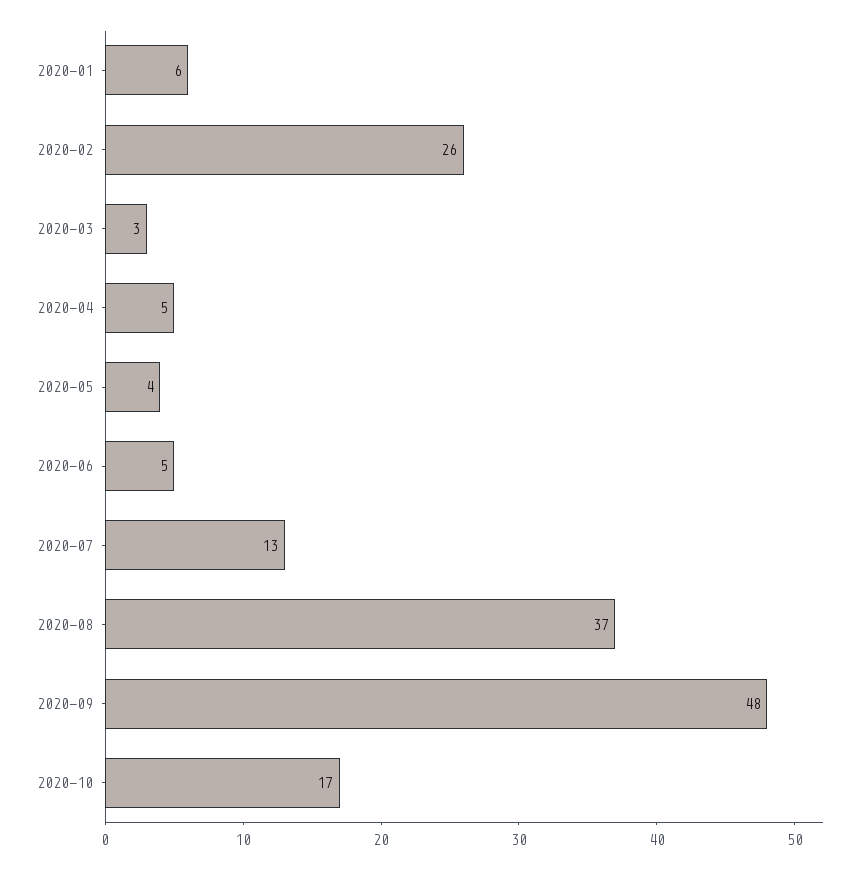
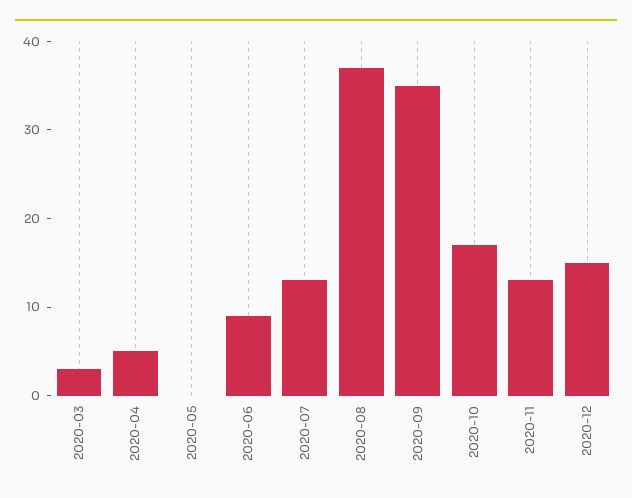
2020-01: 6 -> none
2020-02: 26 -> none
2020-05: 4 -> 0
2020-06: 5 -> 9
2020-09: 48 -> 35
2020-11: none -> 13
2020-12: none -> 15

